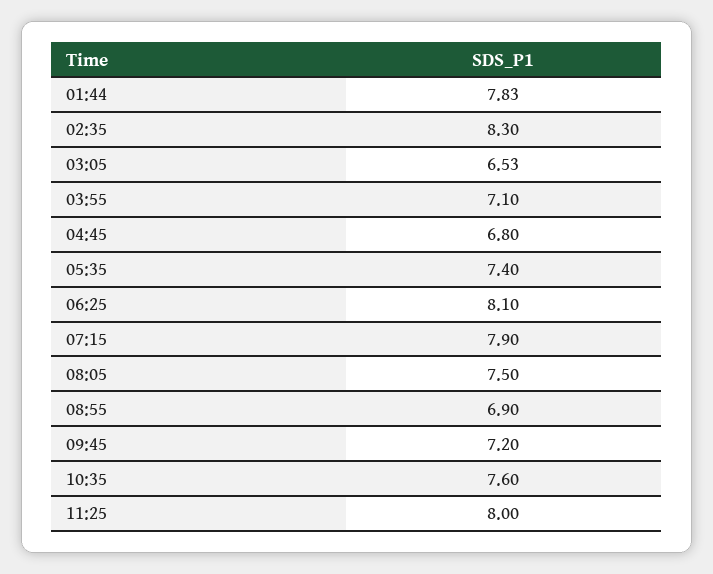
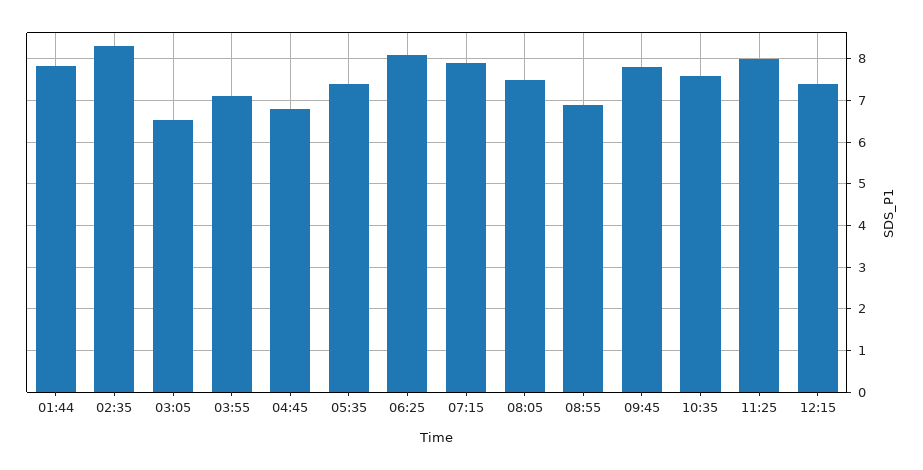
09:45: 7.2 -> 7.8
12:15: none -> 7.4

